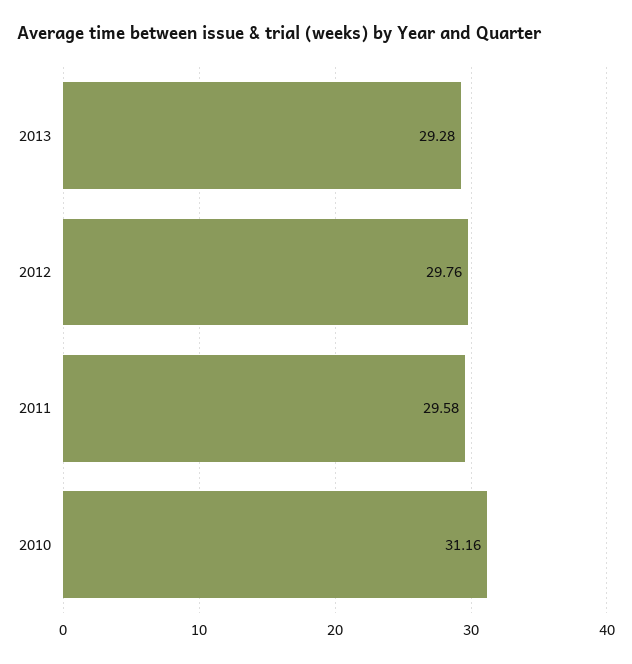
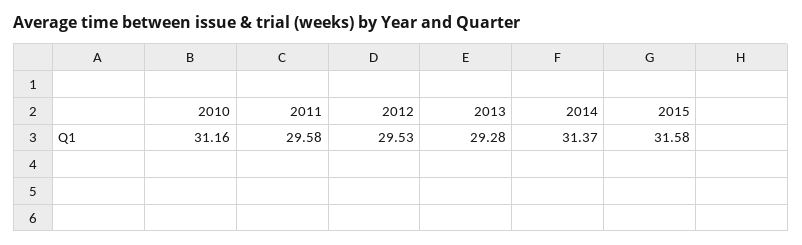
2012: 29.76 -> 29.53
2014: none -> 31.37
2015: none -> 31.58

